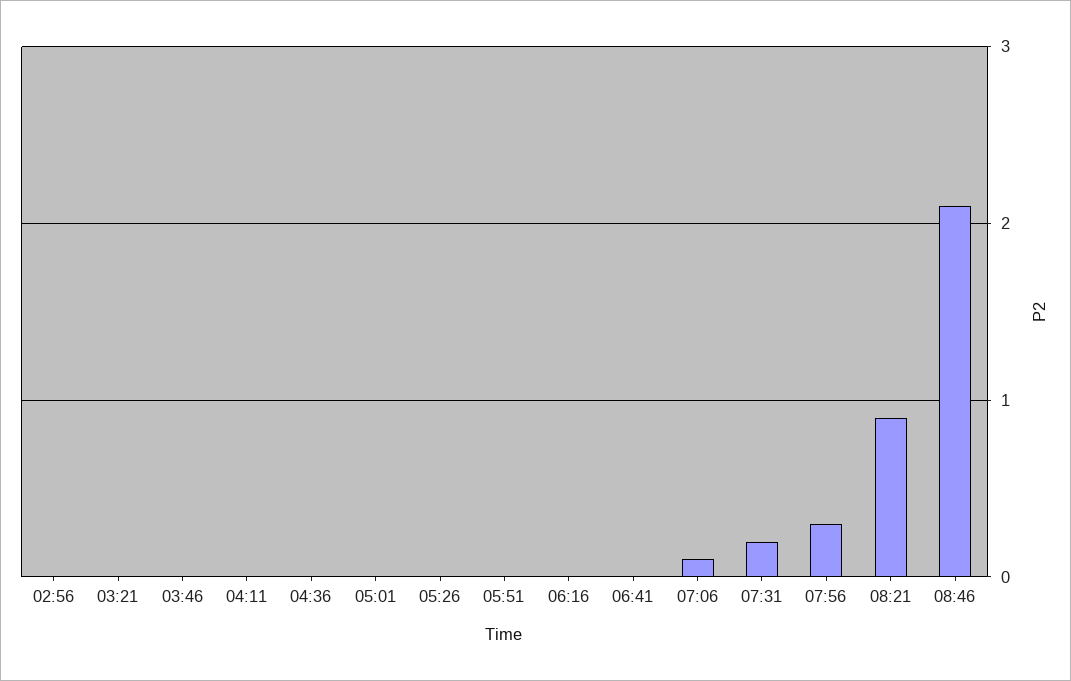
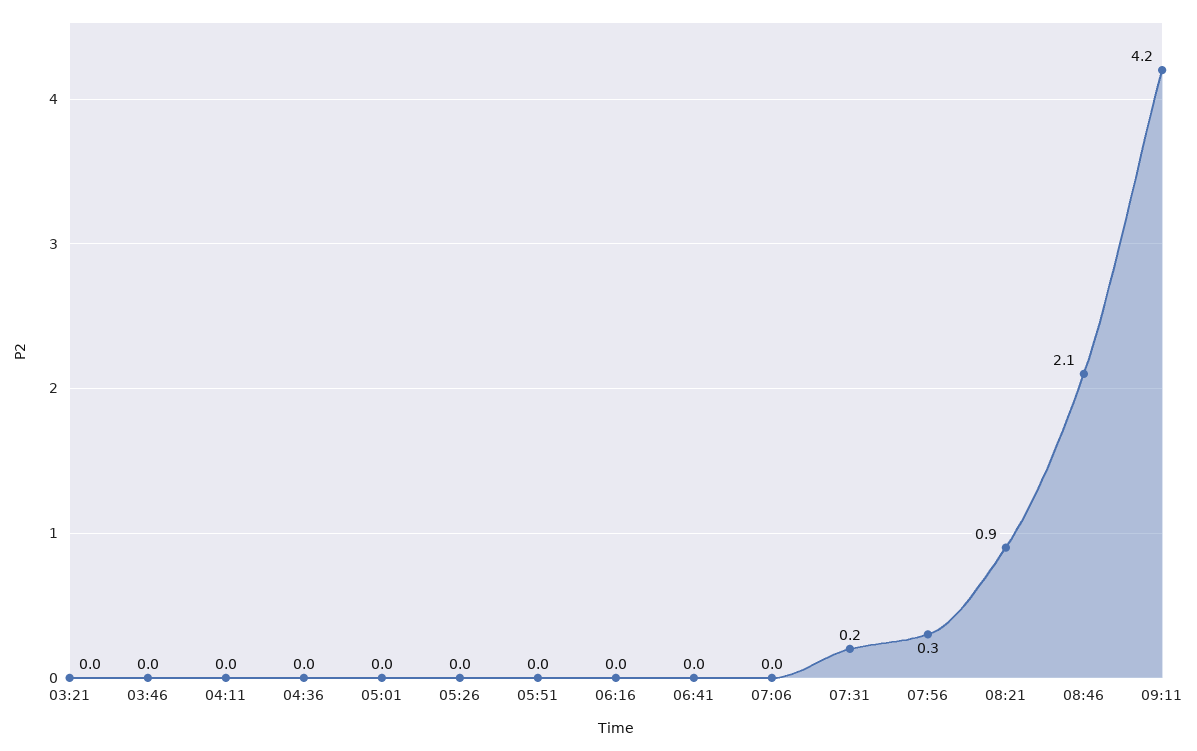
02:56: 0 -> none
07:06: 0.1 -> 0
09:11: none -> 4.2

